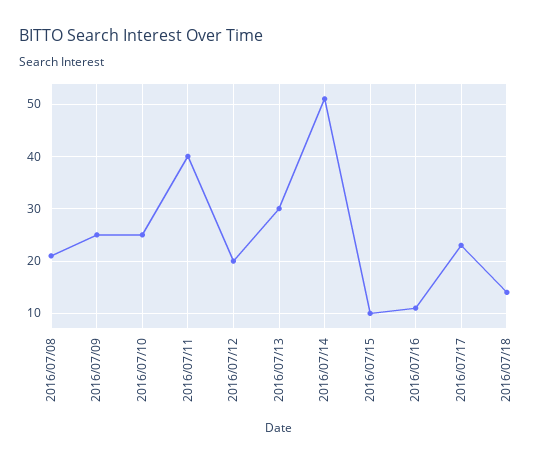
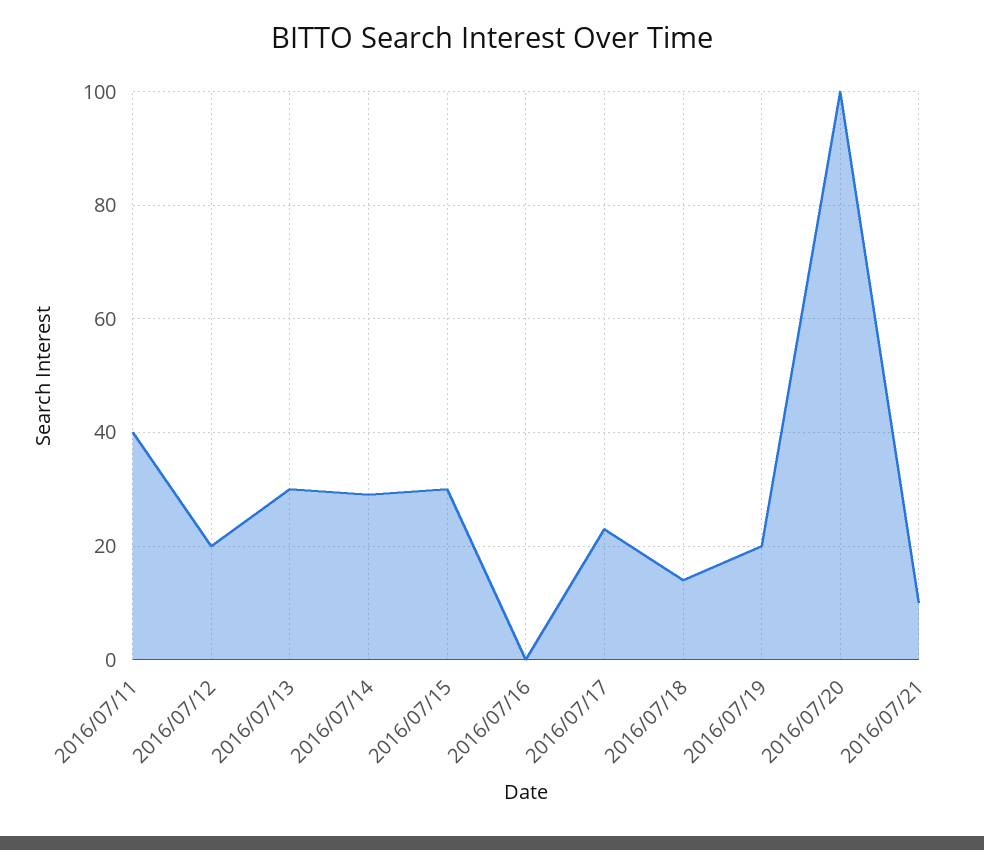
2016/07/08: 20 -> none
2016/07/09: 25 -> none
2016/07/10: 25 -> none
2016/07/14: 50 -> 30
2016/07/15: 10 -> 30
2016/07/16: 10 -> 0
2016/07/19: none -> 20
2016/07/20: none -> 100
2016/07/21: none -> 10

